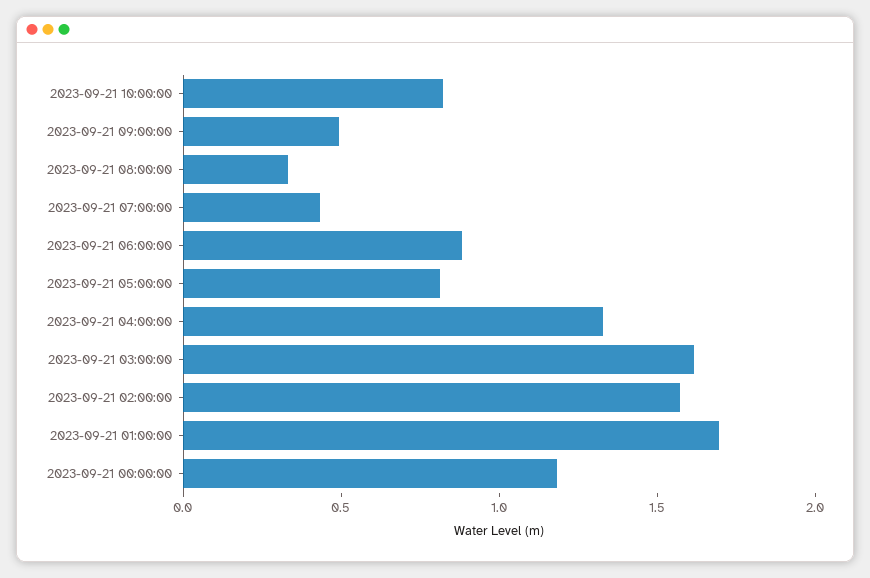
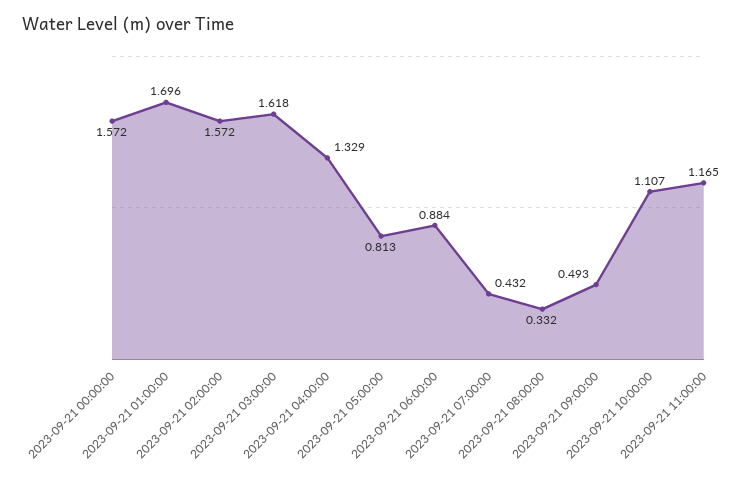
2023-09-21 10:00:00: 0.8 -> 1.107
2023-09-21 00:00:00: 1.2 -> 1.572
2023-09-21 11:00:00: none -> 1.165

